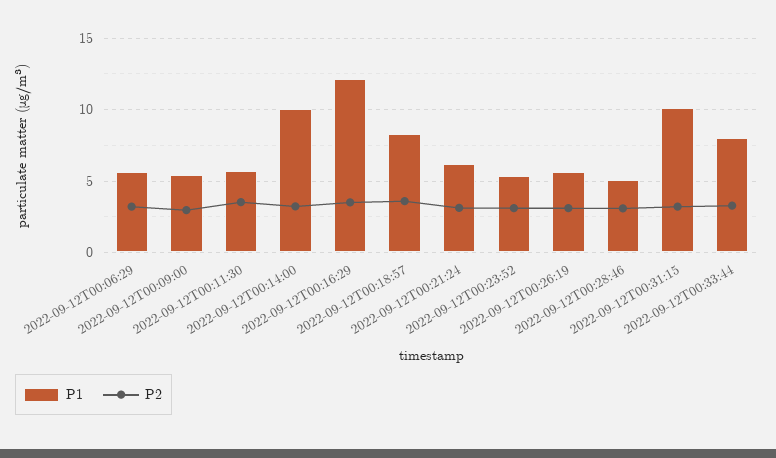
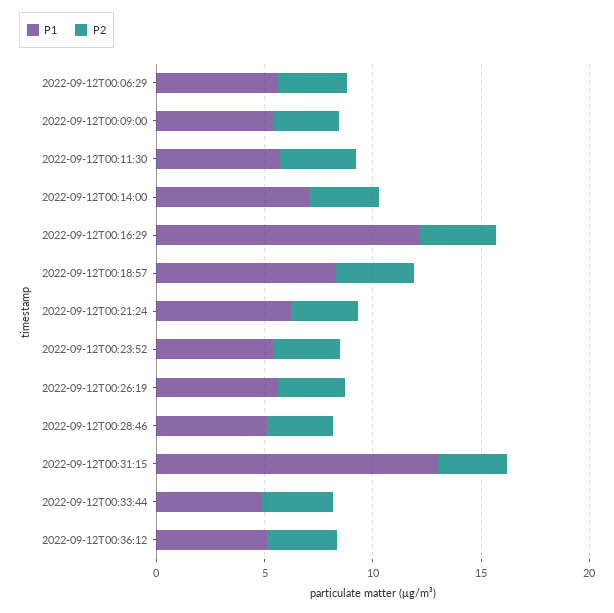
P1, 2022-09-12T00:14:00: 10 -> 7
P1, 2022-09-12T00:31:15: 10 -> 13
P1, 2022-09-12T00:33:44: 8 -> 5
P1, 2022-09-12T00:36:12: none -> 5
P2, 2022-09-12T00:36:12: none -> 3

